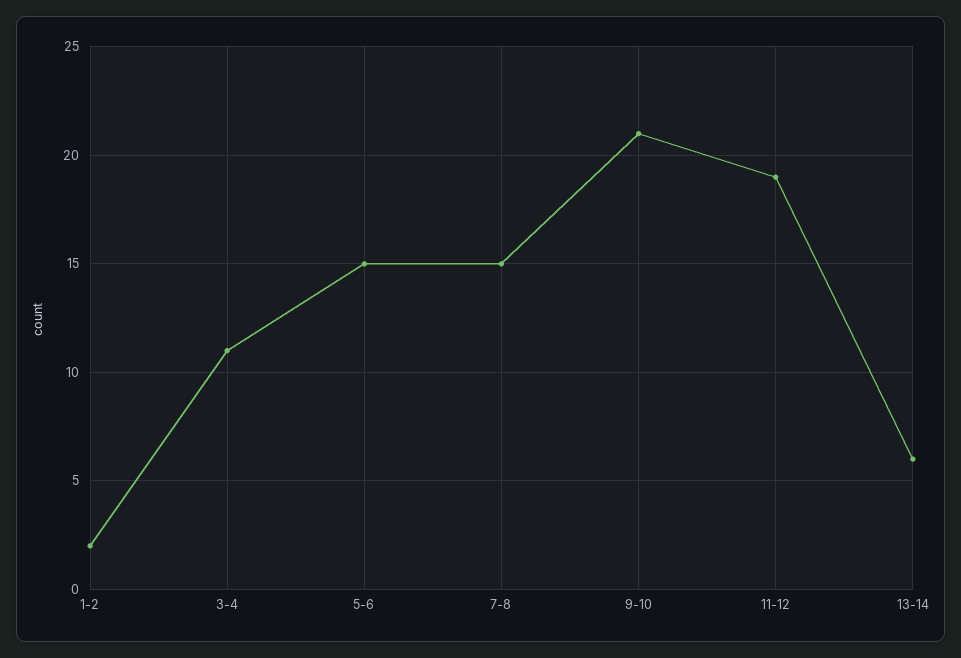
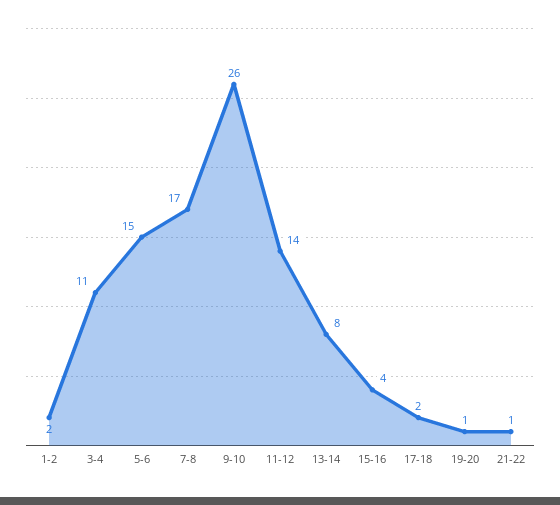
7-8: 15 -> 17
9-10: 21 -> 26
11-12: 19 -> 14
13-14: 6 -> 8
15-16: none -> 4
17-18: none -> 2
19-20: none -> 1
21-22: none -> 1

